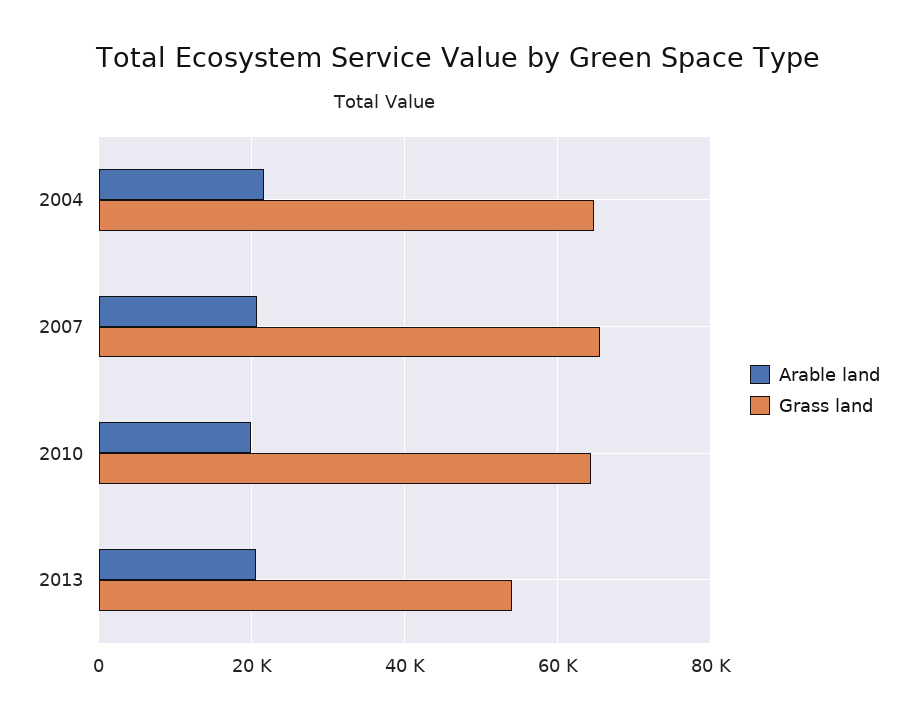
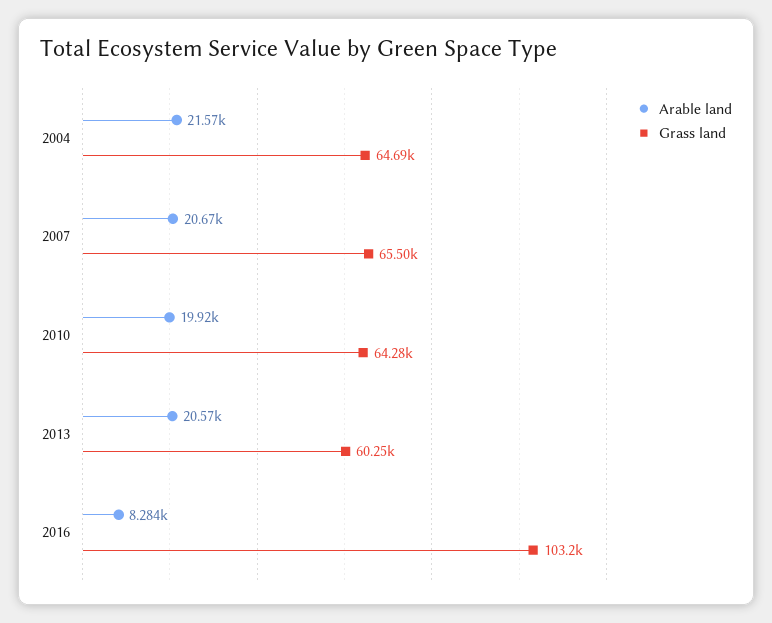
Grass land, 2013: 54000 -> 60250
Arable land, 2016: none -> 8284
Grass land, 2016: none -> 103200

